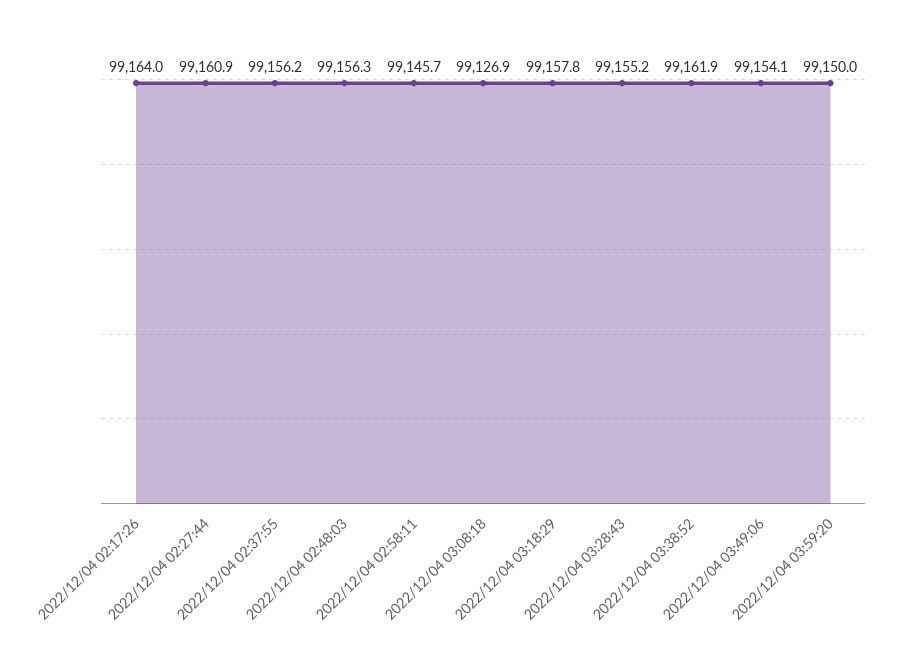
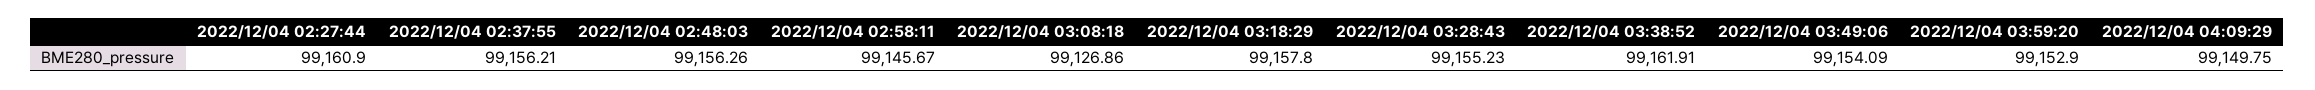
2022/12/04 02:17:26: 99164 -> none
2022/12/04 03:59:20: 99150 -> 99152.9
2022/12/04 04:09:29: none -> 99149.75

